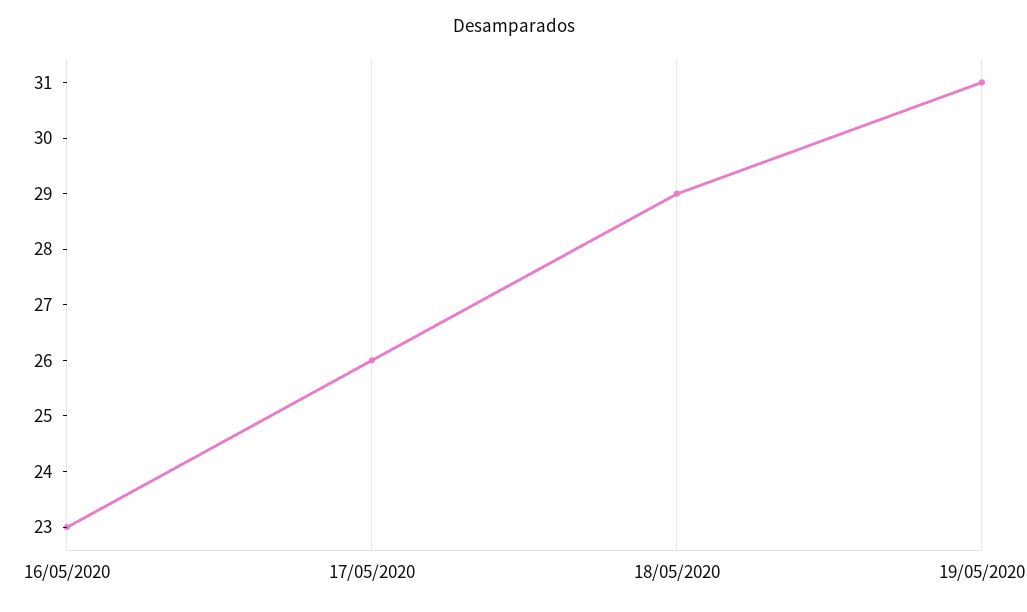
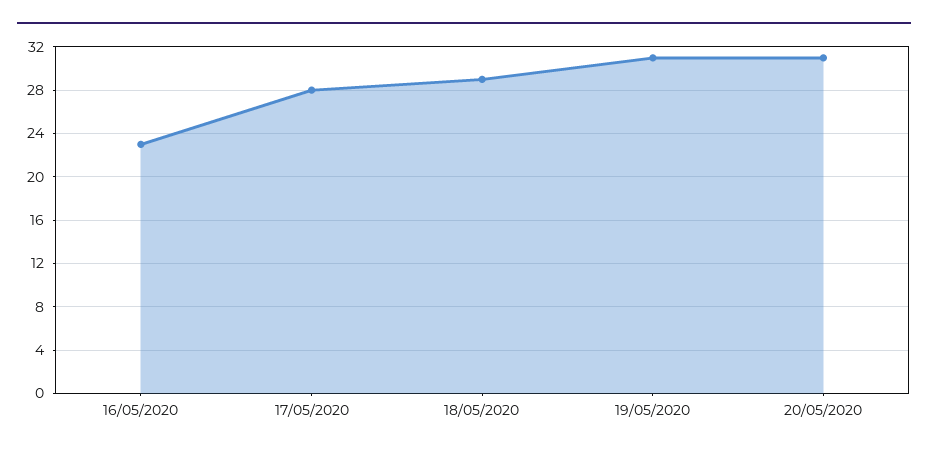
17/05/2020: 26 -> 28
20/05/2020: none -> 31

